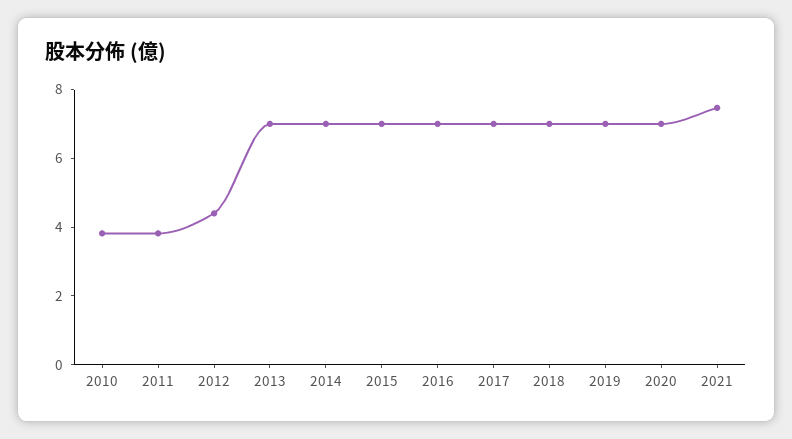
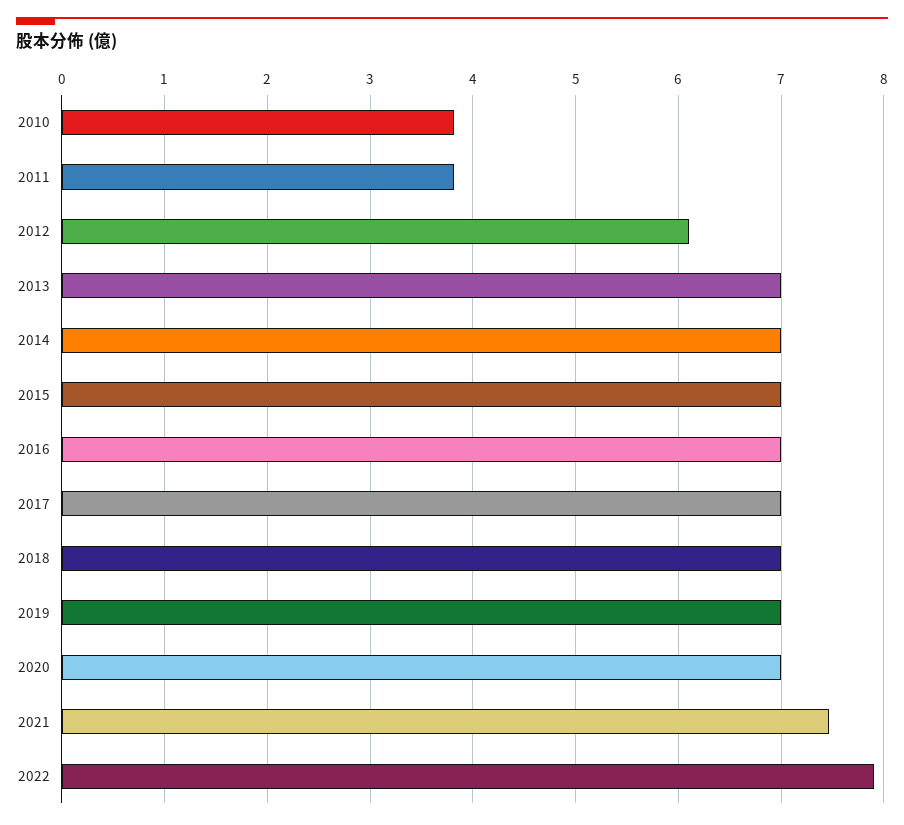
2012: 4.5 -> 6.1
2022: none -> 7.9

